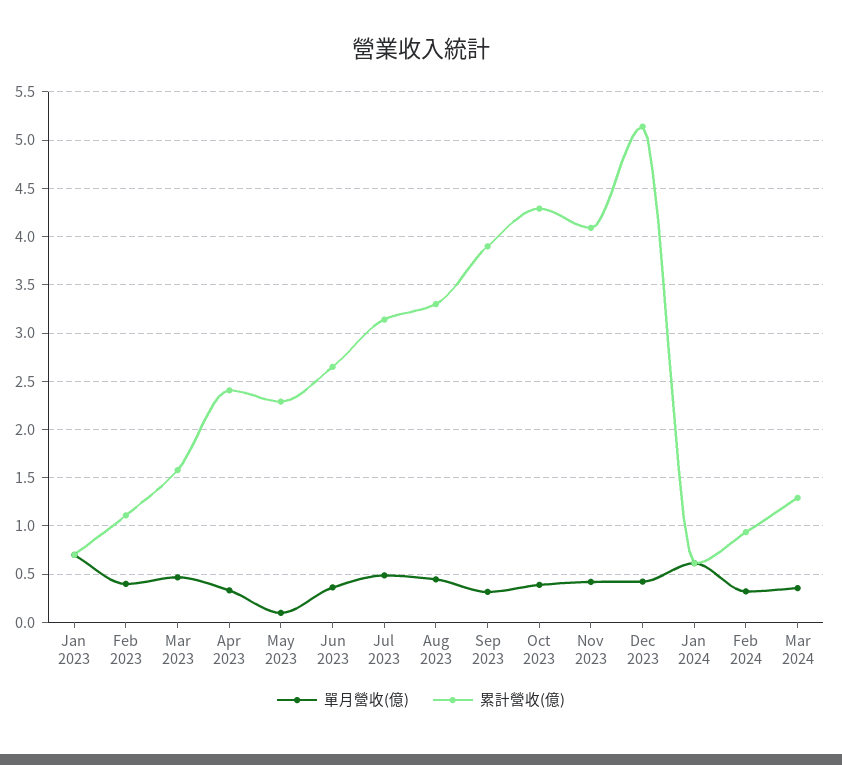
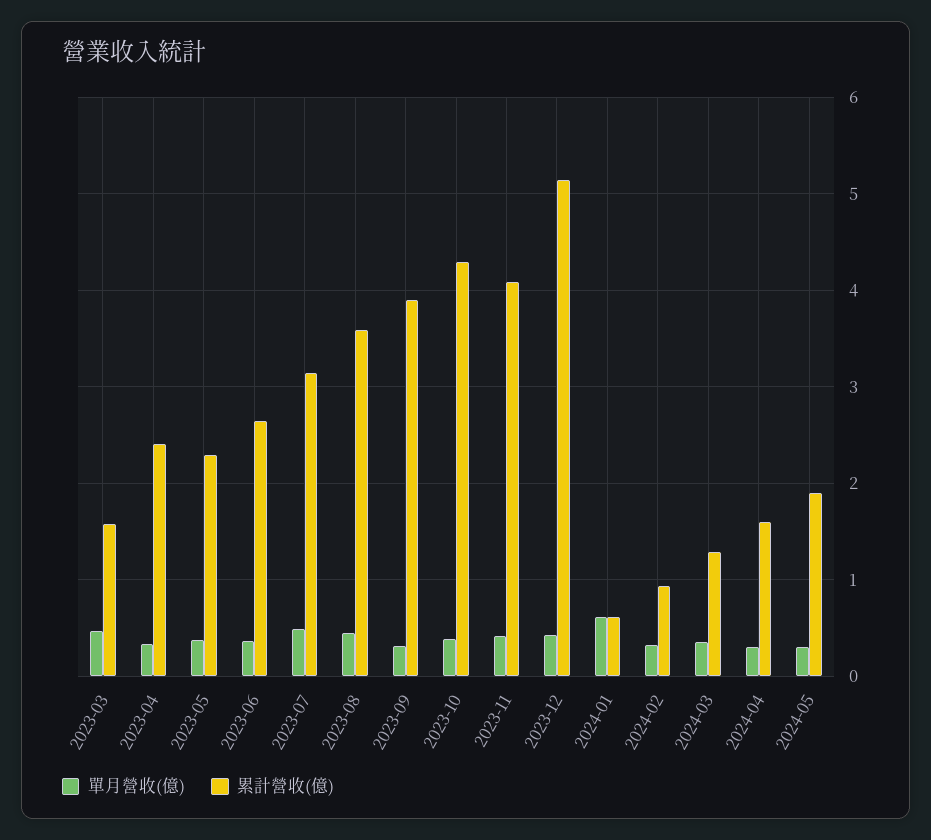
單月營收(億), Jan 2023: 0.7 -> none
累計營收(億), Jan 2023: 0.7 -> none
單月營收(億), Feb 2023: 0.4 -> none
累計營收(億), Feb 2023: 1.1 -> none
單月營收(億), May 2023: 0.1 -> 0.4
累計營收(億), Aug 2023: 3.3 -> 3.6
單月營收(億), 2024-04: none -> 0.3
累計營收(億), 2024-04: none -> 1.6
單月營收(億), 2024-05: none -> 0.3
累計營收(億), 2024-05: none -> 1.9

